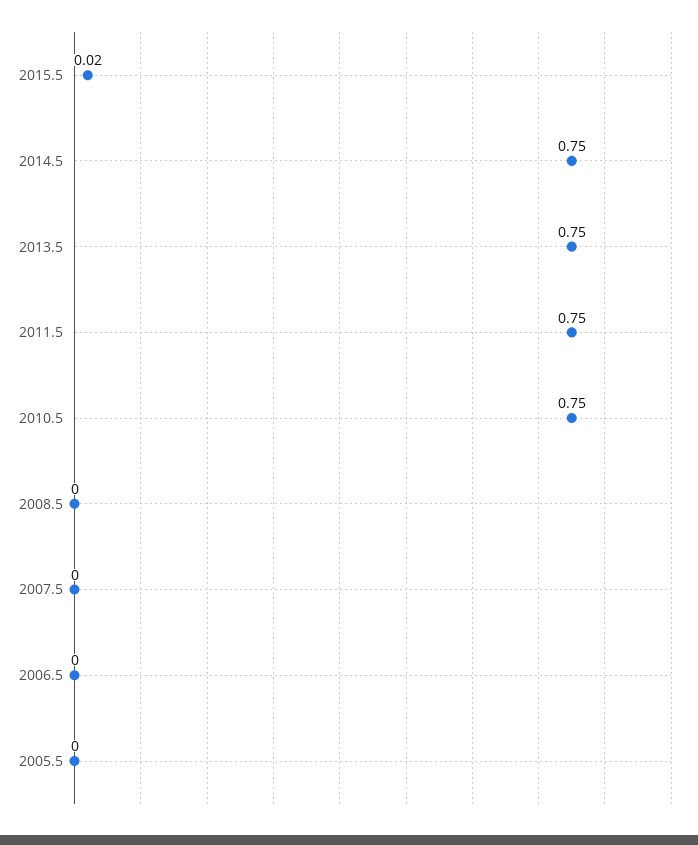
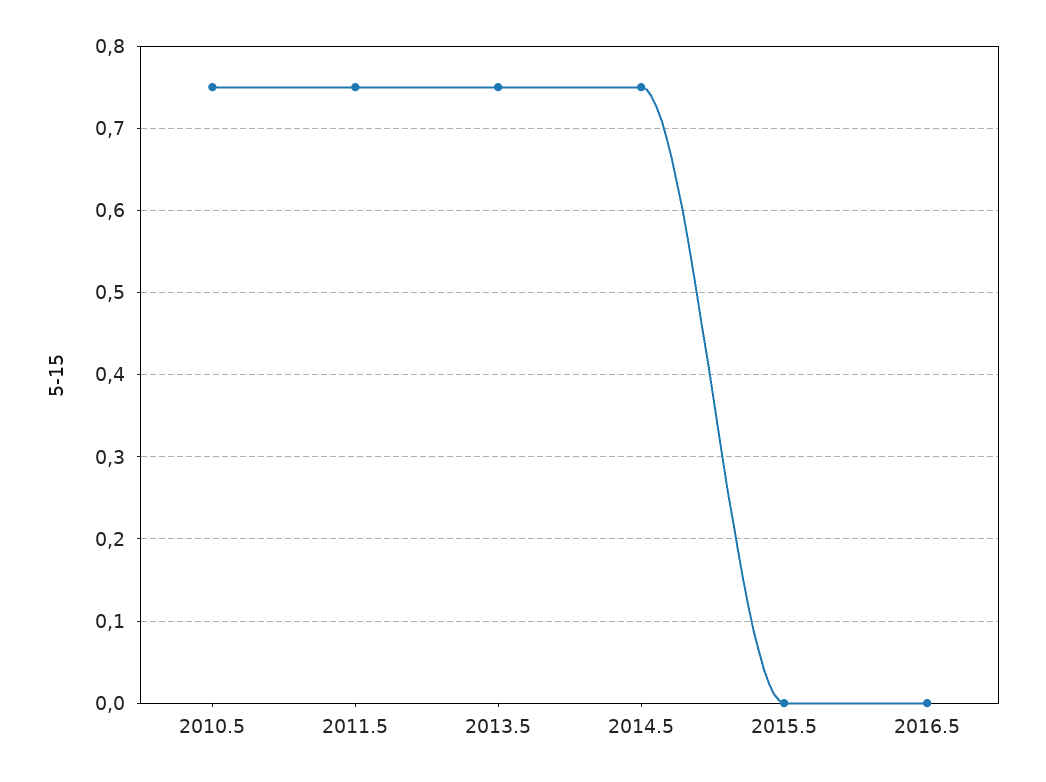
2015.5: 0.02 -> 0
2008.5: 0 -> none
2007.5: 0 -> none
2006.5: 0 -> none
2005.5: 0 -> none
2016.5: none -> 0

